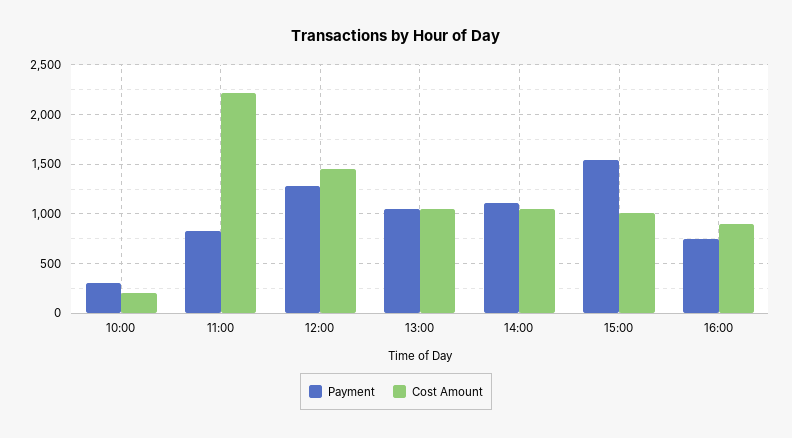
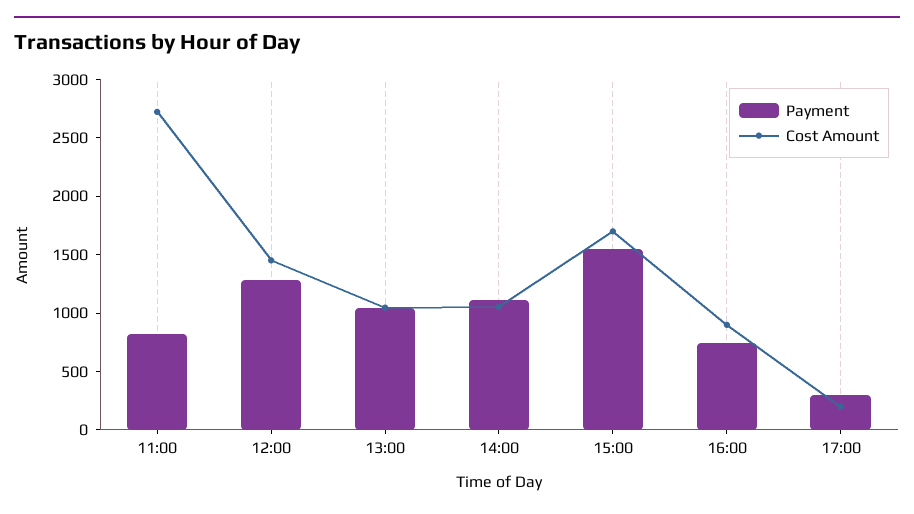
Payment, 10:00: 300 -> none
Cost Amount, 10:00: 200 -> none
Cost Amount, 11:00: 2200 -> 2700
Cost Amount, 15:00: 1000 -> 1700
Payment, 17:00: none -> 300
Cost Amount, 17:00: none -> 200

